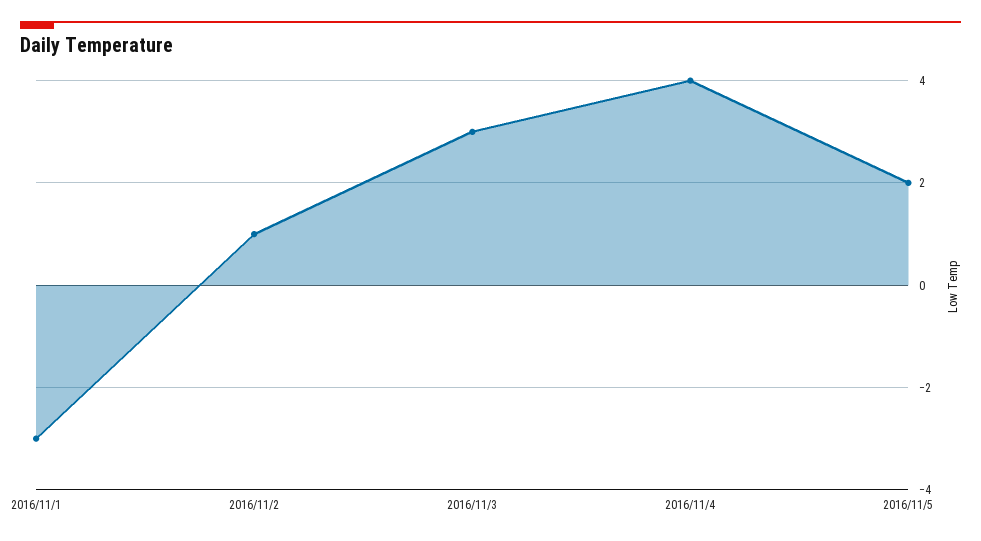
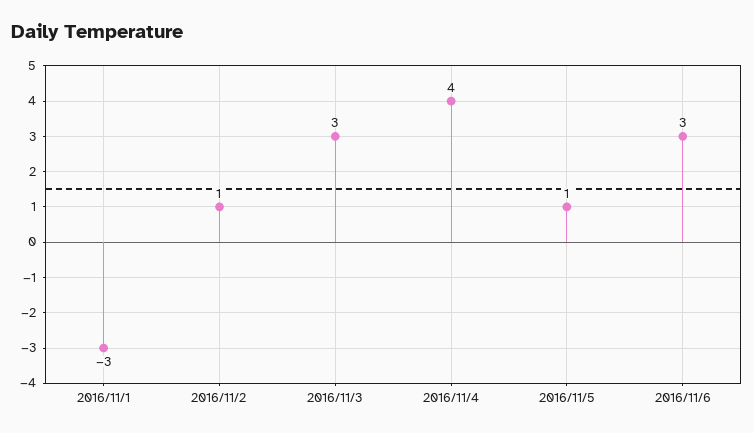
2016/11/5: 2 -> 1
2016/11/6: none -> 3

